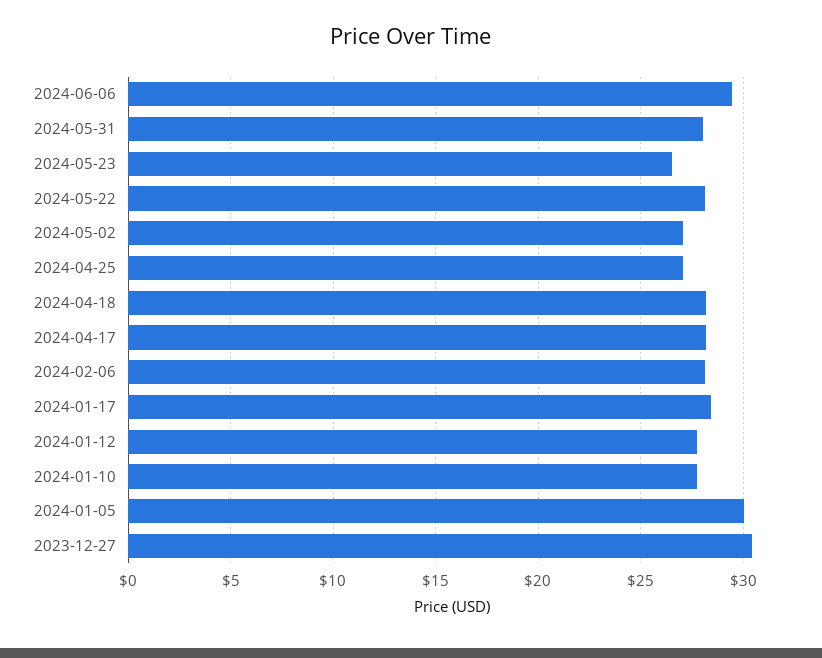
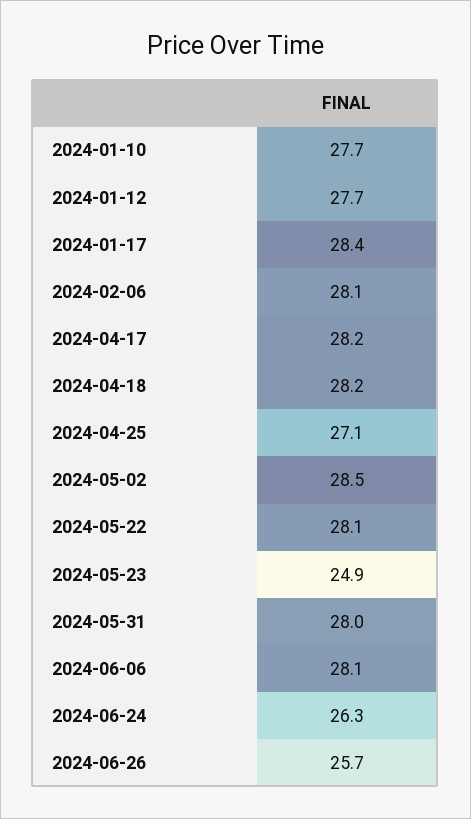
2024-06-06: 29.5 -> 28.1
2024-05-23: 26.5 -> 24.9
2024-05-02: 27 -> 28.5
2024-01-05: 30 -> none
2023-12-27: 30.5 -> none
2024-06-24: none -> 26.3
2024-06-26: none -> 25.7

